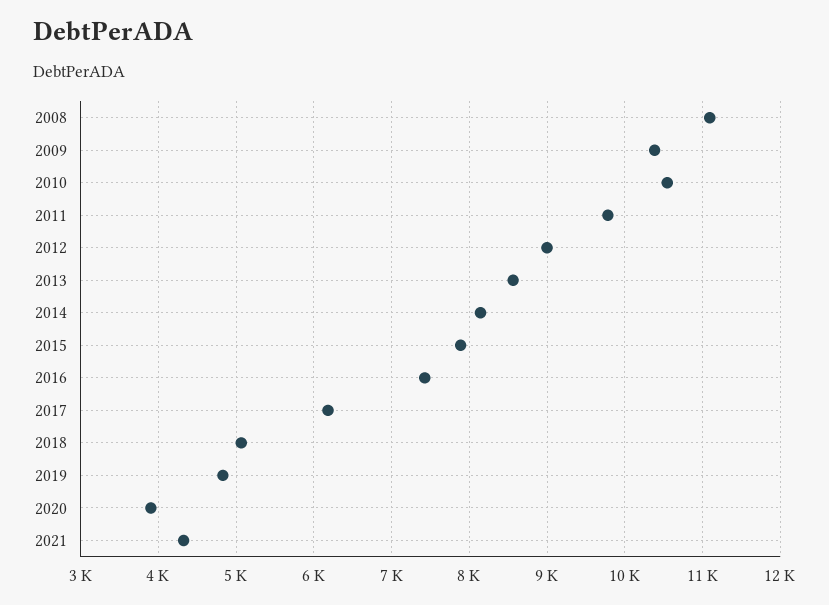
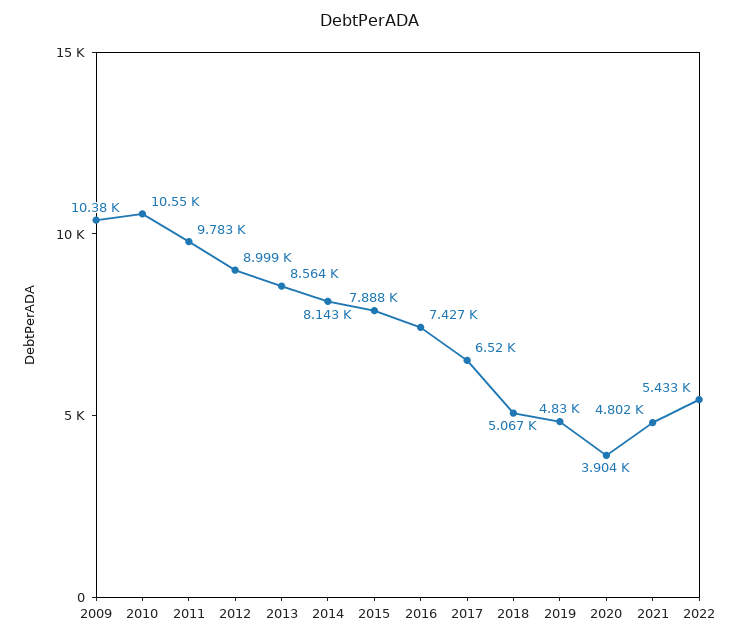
2008: 11100 -> none
2017: 6200 -> 6520
2021: 4300 -> 4802
2022: none -> 5433

